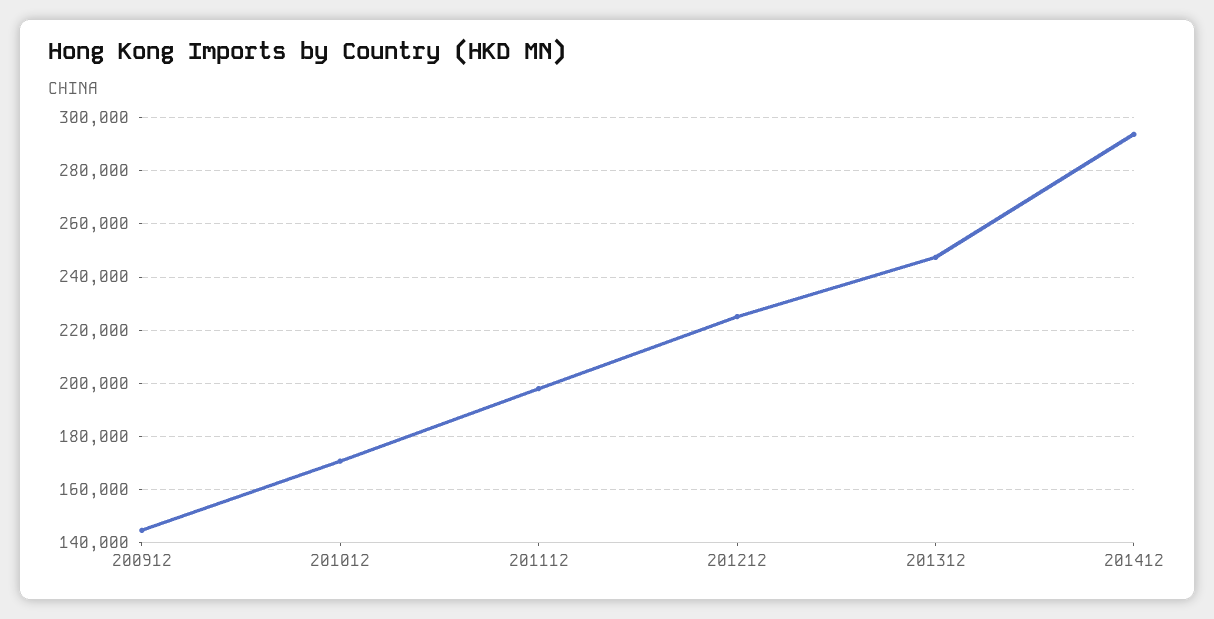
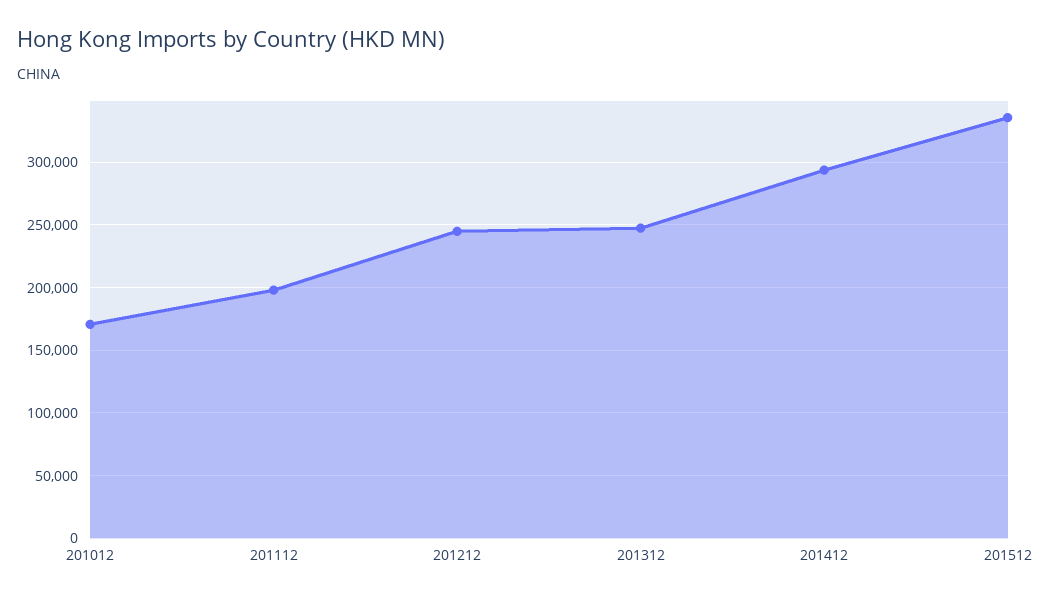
200912: 145000 -> none
201212: 225000 -> 245000
201512: none -> 335000

